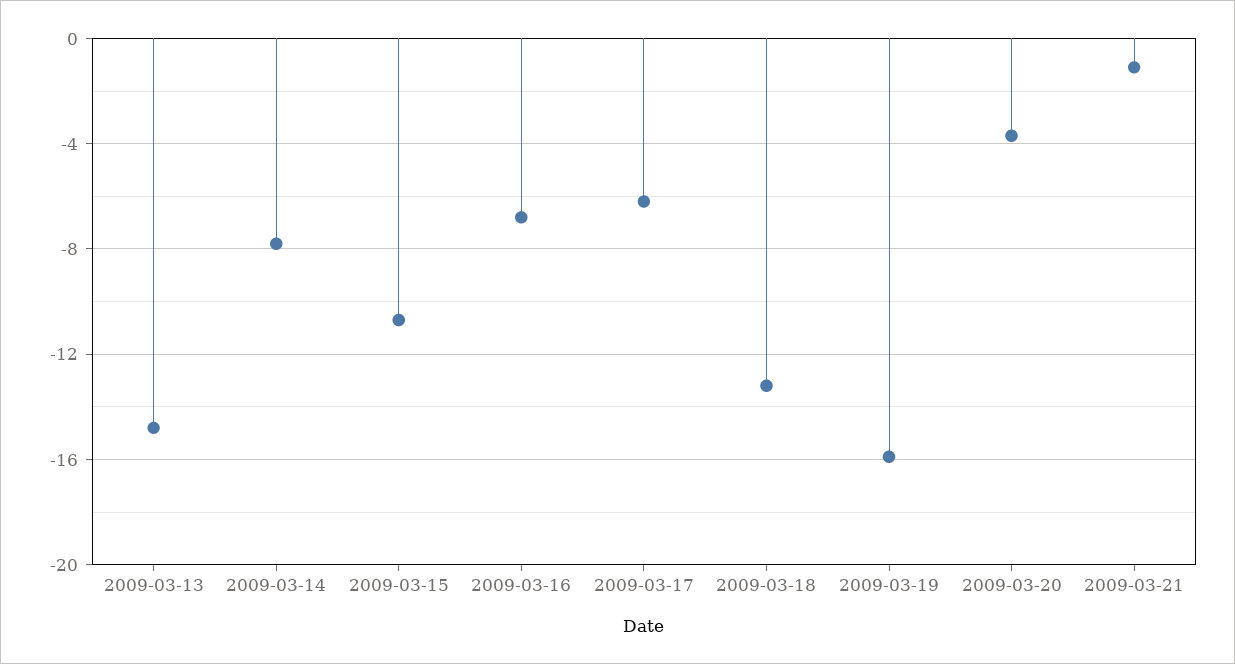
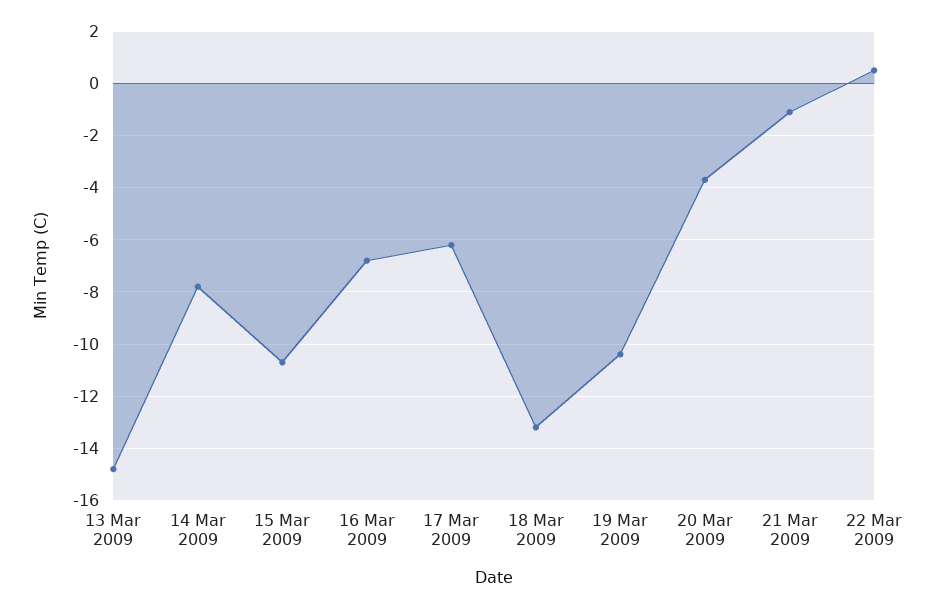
2009-03-19: -16 -> -10.5
22 Mar 2009: none -> 0.5

